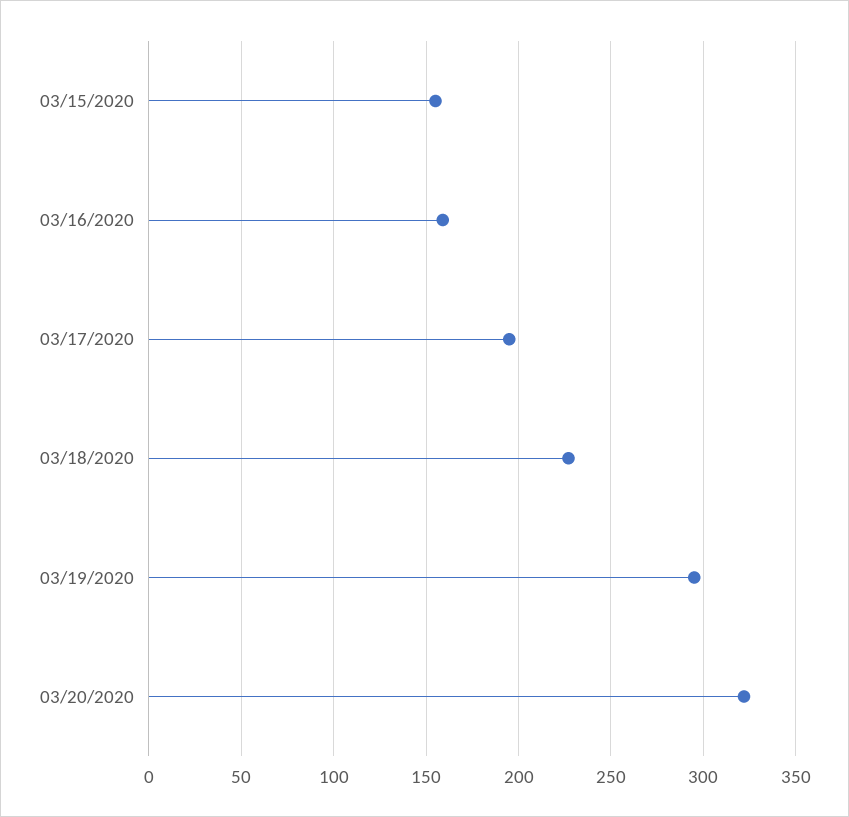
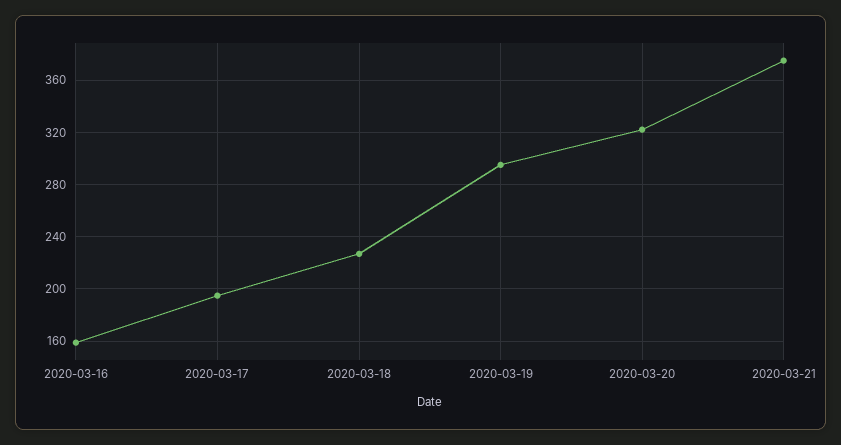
03/15/2020: 155 -> none
2020-03-21: none -> 375

